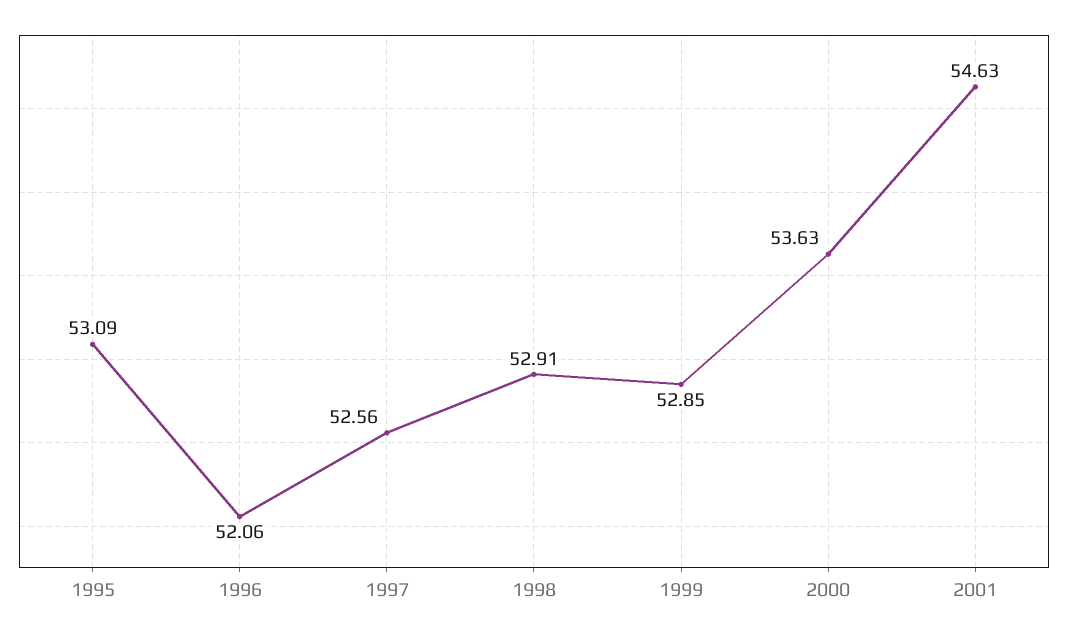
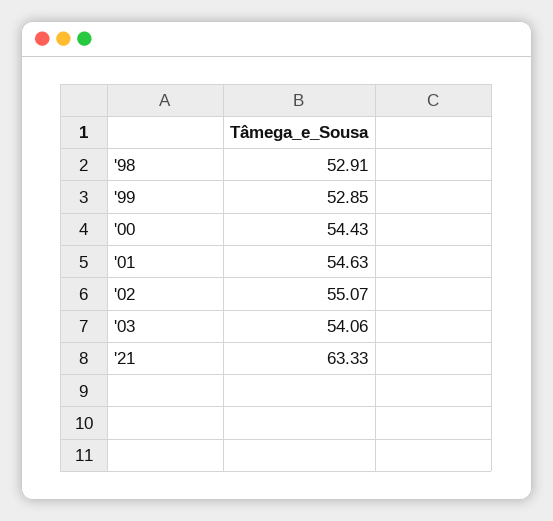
1995: 53.09 -> none
1996: 52.06 -> none
1997: 52.56 -> none
2000: 53.63 -> 54.43
'02: none -> 55.07
'03: none -> 54.06
'21: none -> 63.33

